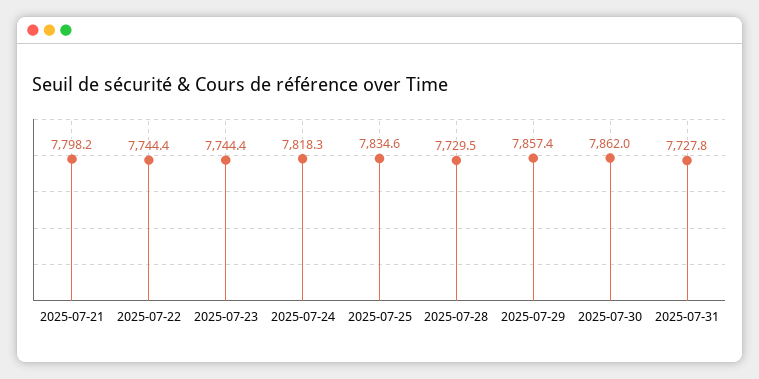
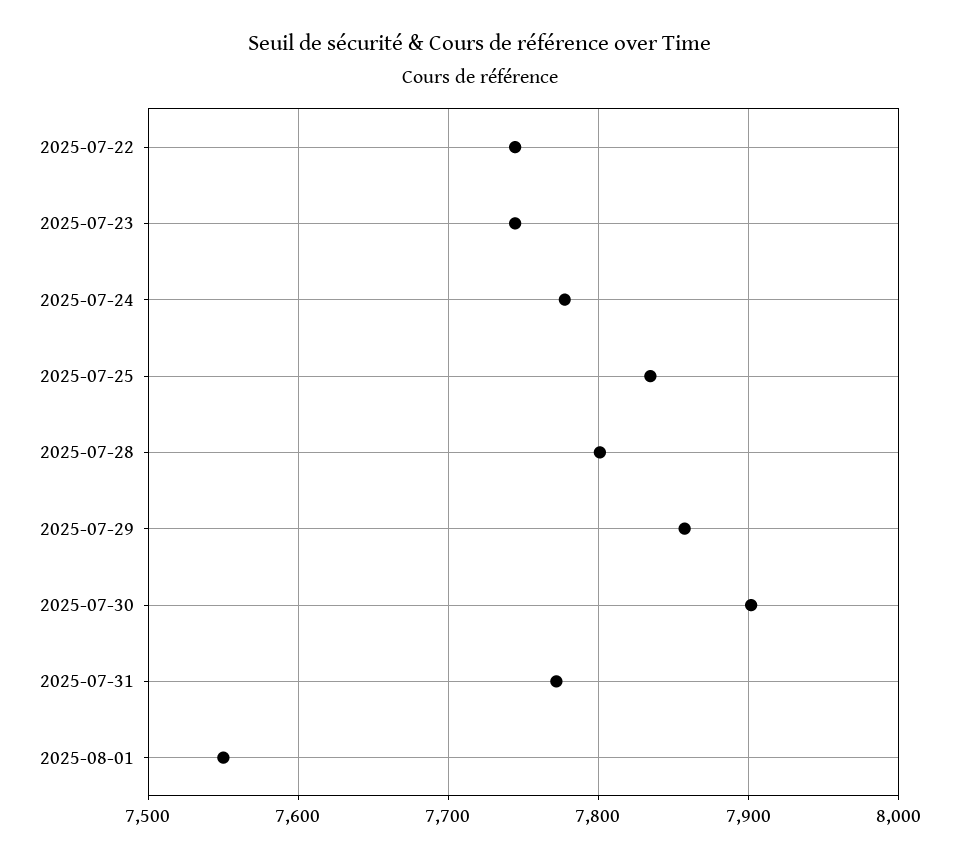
2025-07-21: 7798.2 -> none
2025-07-24: 7818.3 -> 7780
2025-07-28: 7729.5 -> 7800
2025-07-30: 7862 -> 7900
2025-07-31: 7727.8 -> 7770
2025-08-01: none -> 7550

